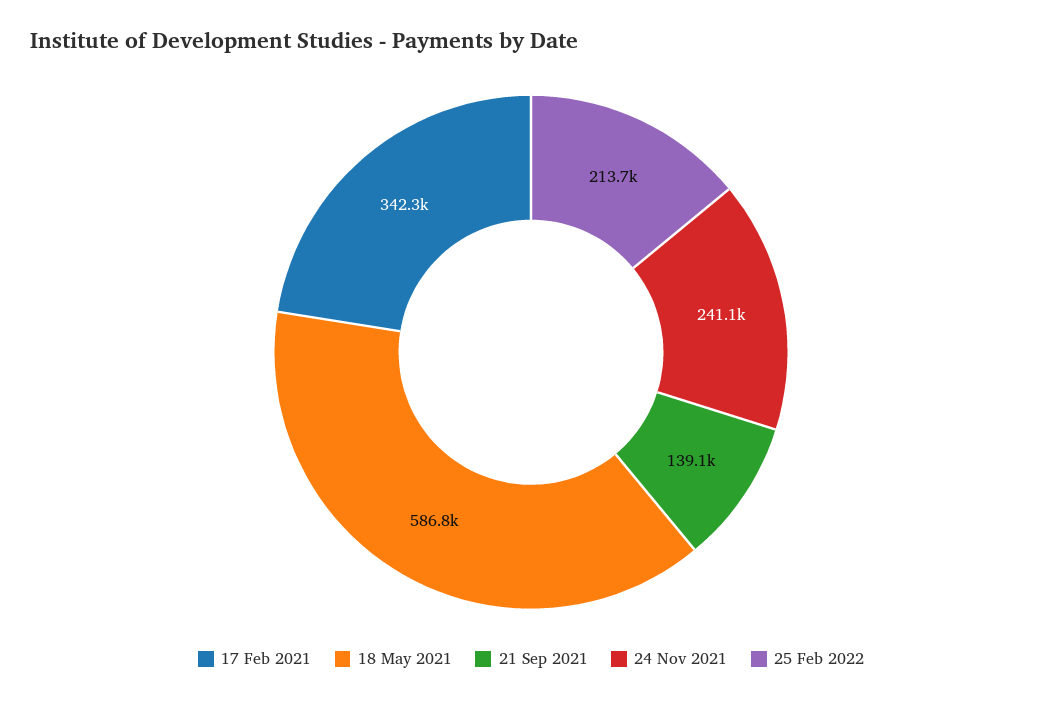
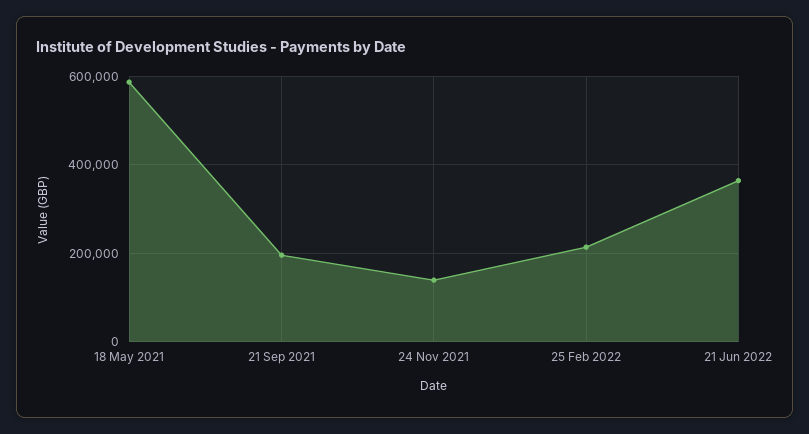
17 Feb 2021: 342300 -> none
21 Sep 2021: 139100 -> 200000
24 Nov 2021: 241100 -> 140000
21 Jun 2022: none -> 360000

